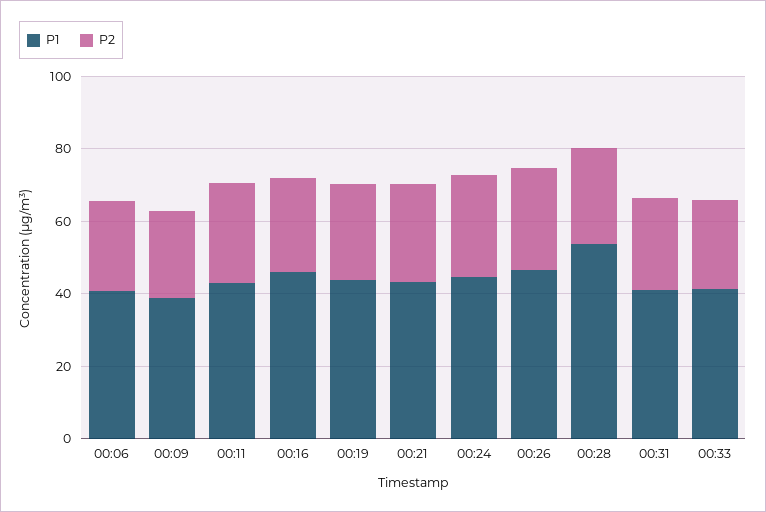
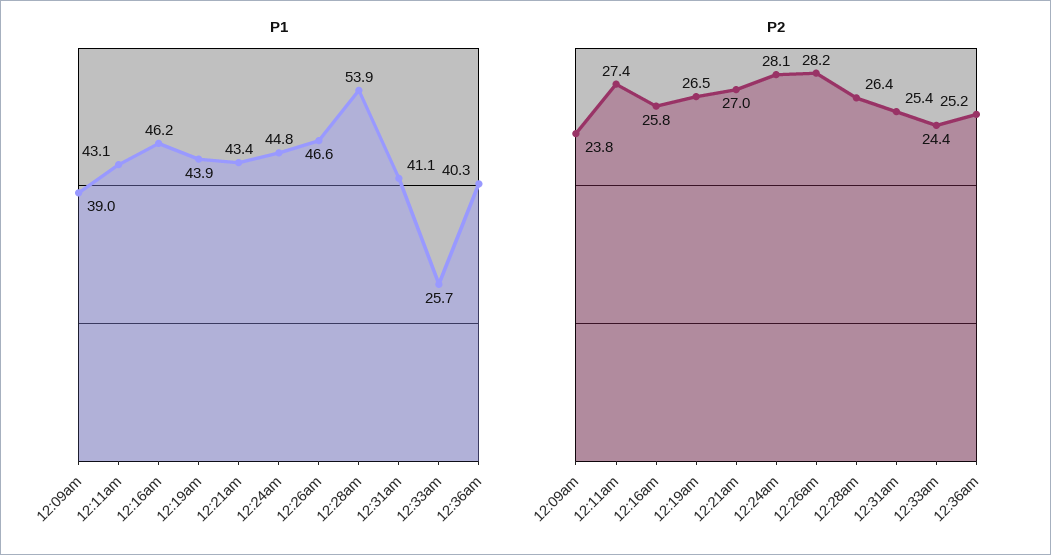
P1, 00:06: 40 -> none
P2, 00:06: 25 -> none
P1, 00:33: 40 -> 25.7
P1, 12:36am: none -> 40.3
P2, 12:36am: none -> 25.2

